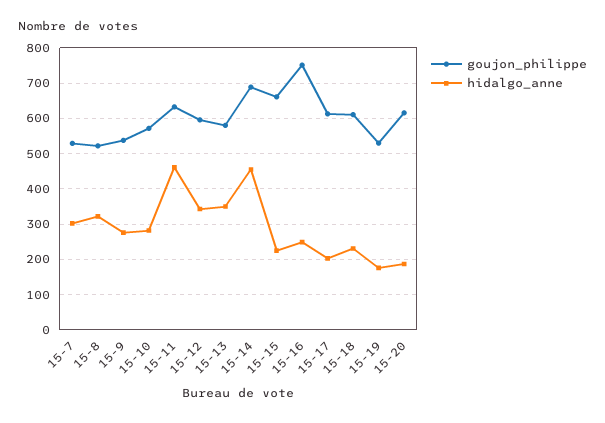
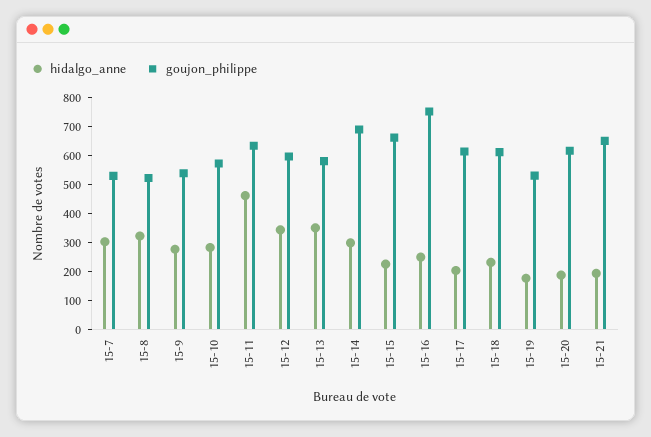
hidalgo_anne, 15-14: 460 -> 300
hidalgo_anne, 15-21: none -> 200
goujon_philippe, 15-21: none -> 650

